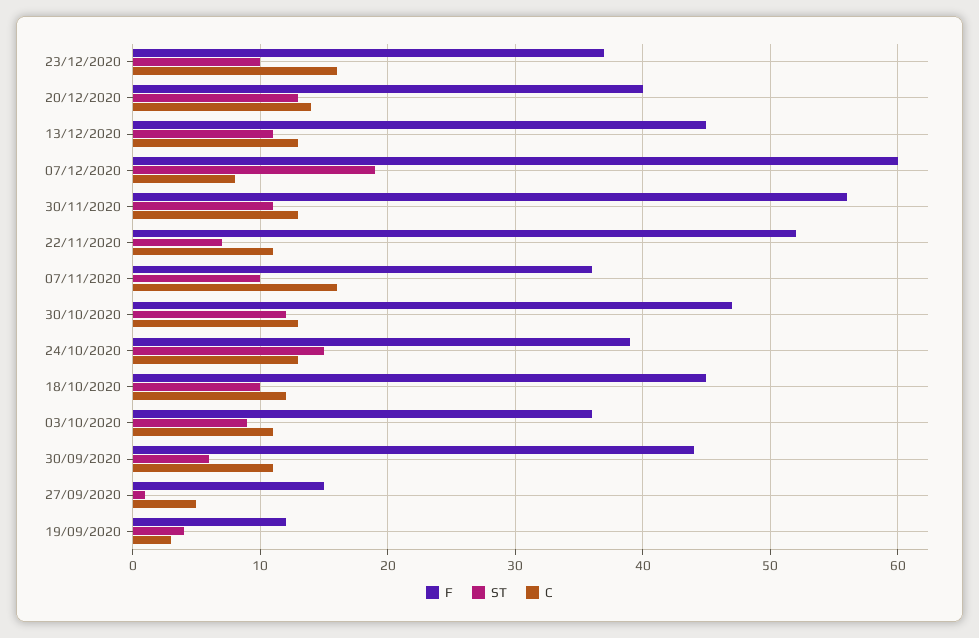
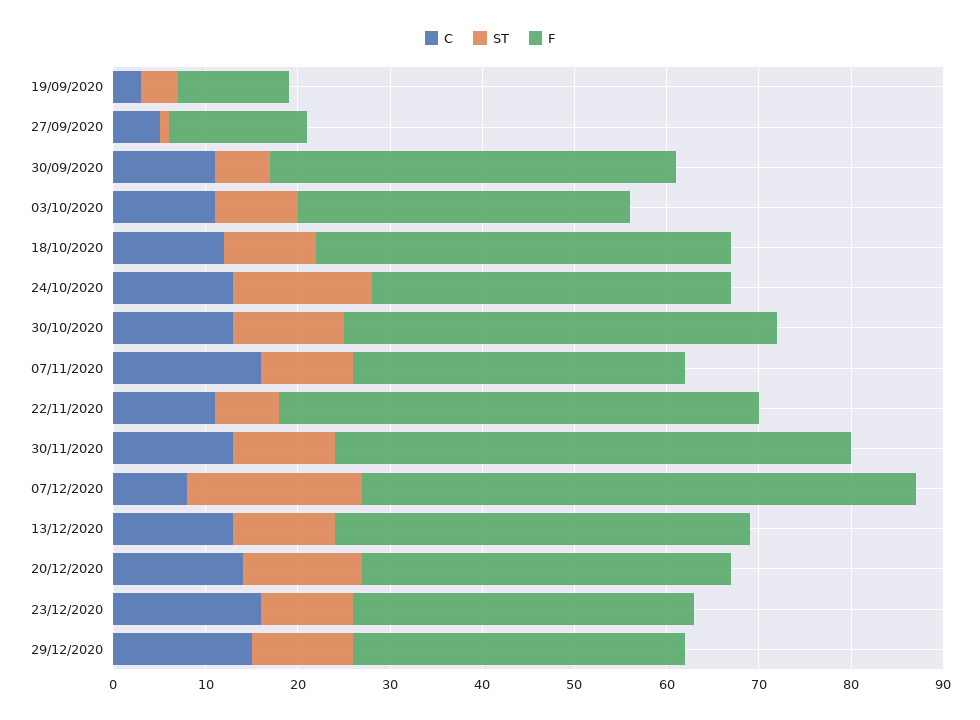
C, 29/12/2020: none -> 15
ST, 29/12/2020: none -> 11
F, 29/12/2020: none -> 36

